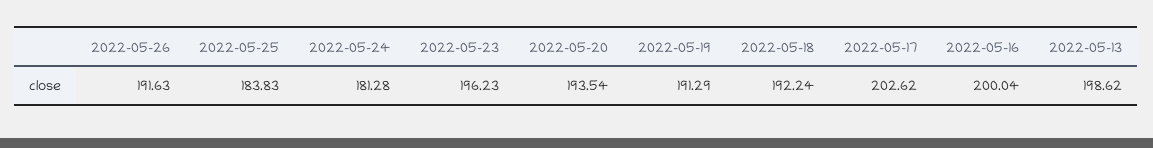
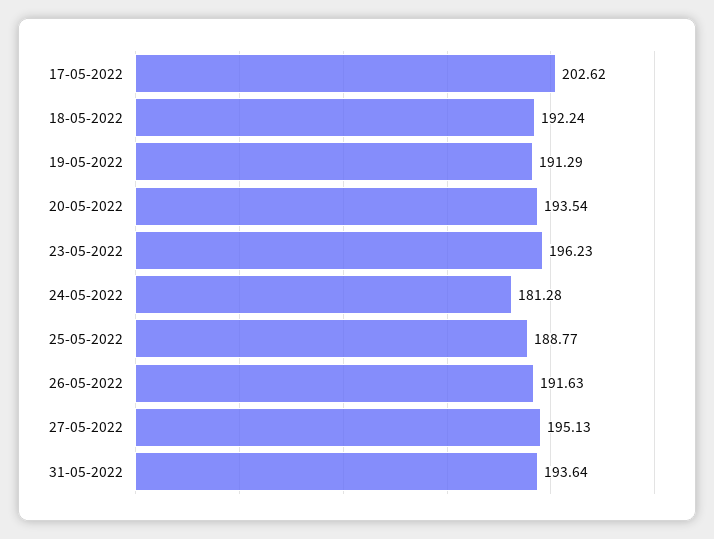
2022-05-25: 183.83 -> 188.77
2022-05-16: 200.04 -> none
2022-05-13: 198.62 -> none
27-05-2022: none -> 195.13
31-05-2022: none -> 193.64

